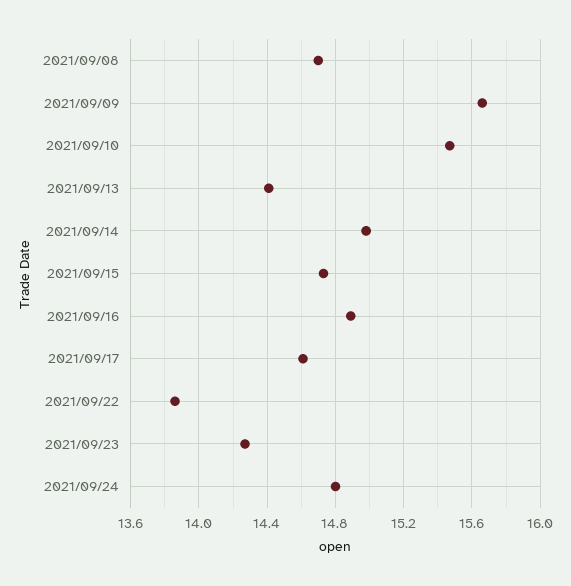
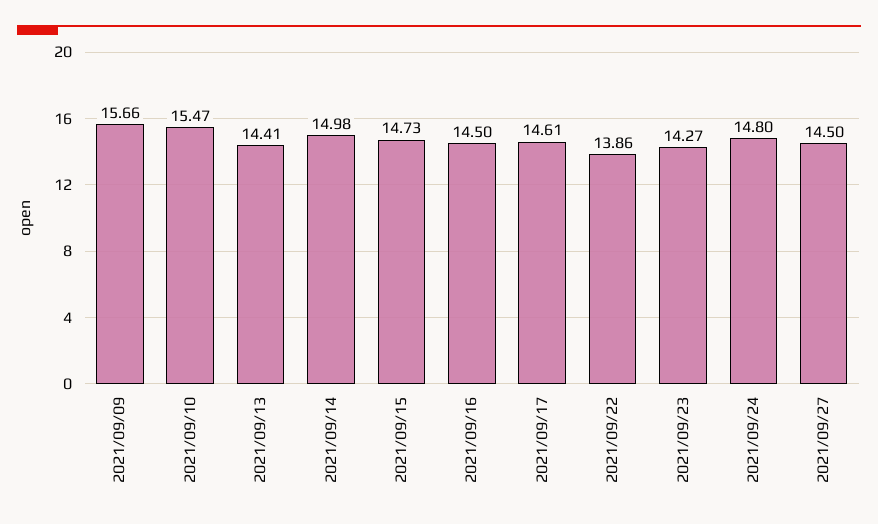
2021/09/08: 14.7 -> none
2021/09/16: 14.9 -> 14.5
2021/09/27: none -> 14.5

